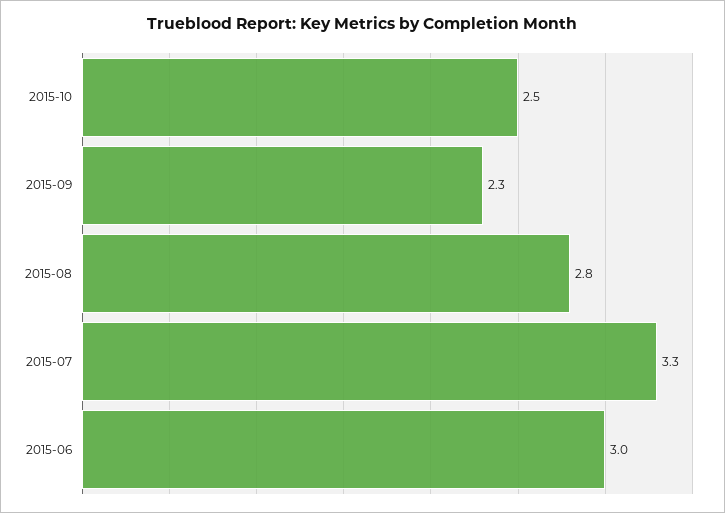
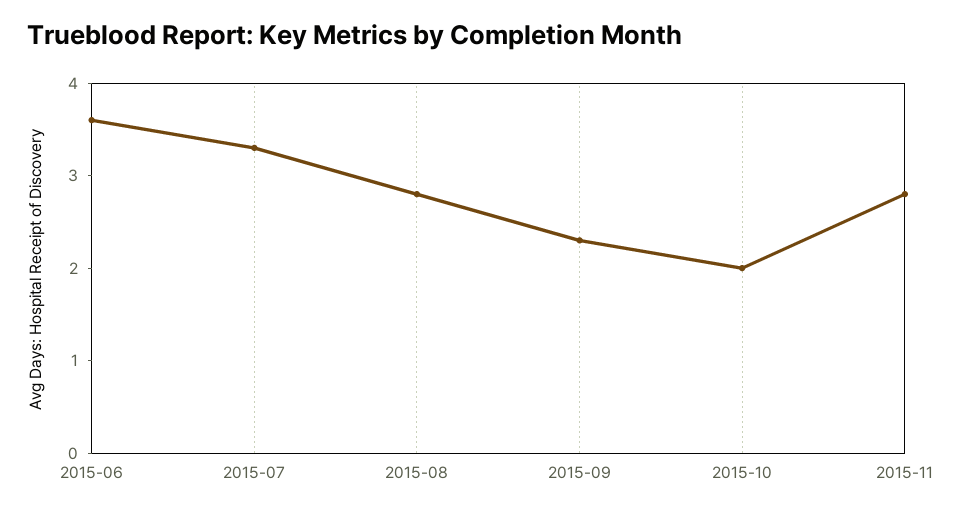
2015-10: 2.5 -> 2
2015-06: 3 -> 3.6
2015-11: none -> 2.8

